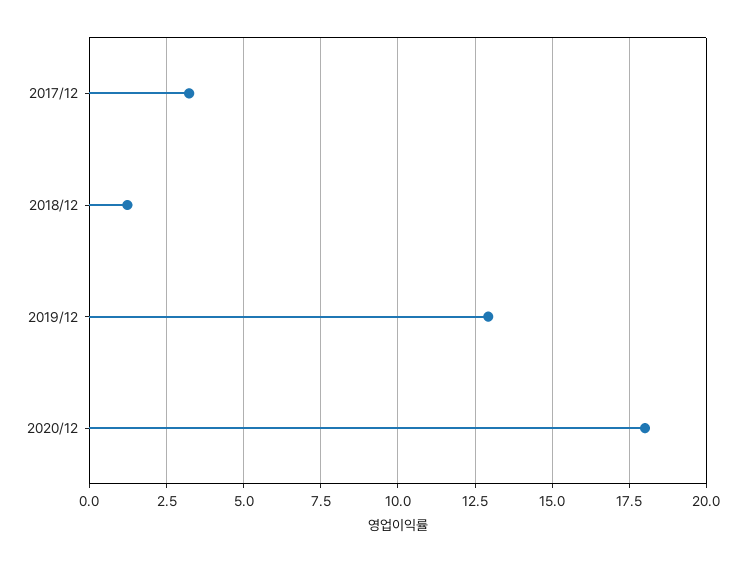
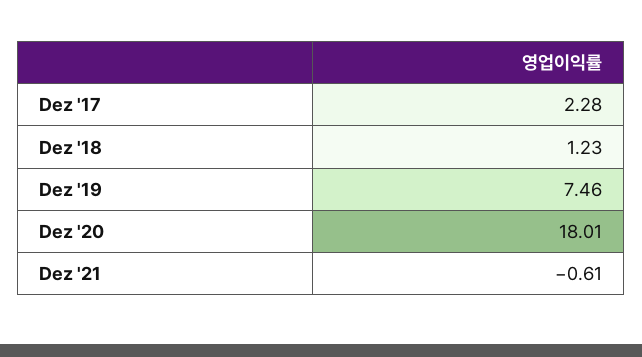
2017/12: 3.25 -> 2.28
2019/12: 13 -> 7.46
Dez '21: none -> -0.61

